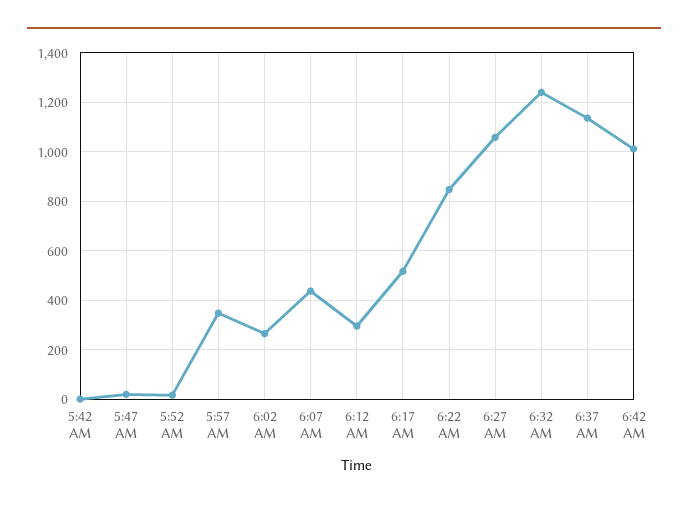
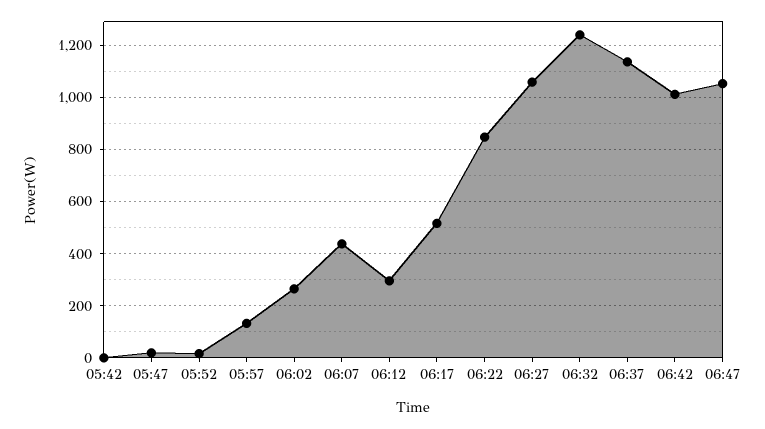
5:57 AM: 350 -> 125
06:47: none -> 1050

